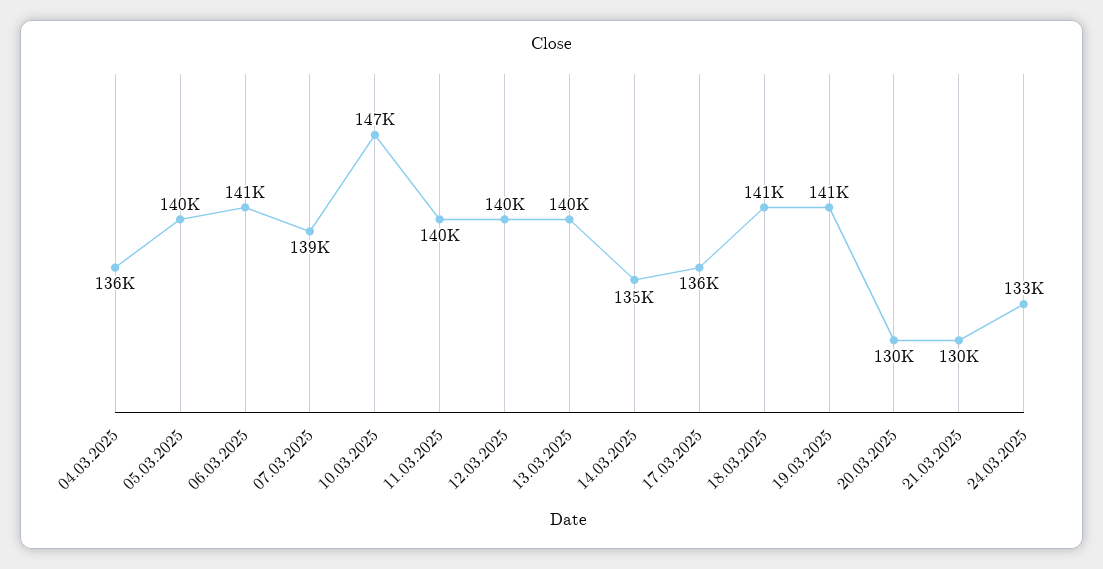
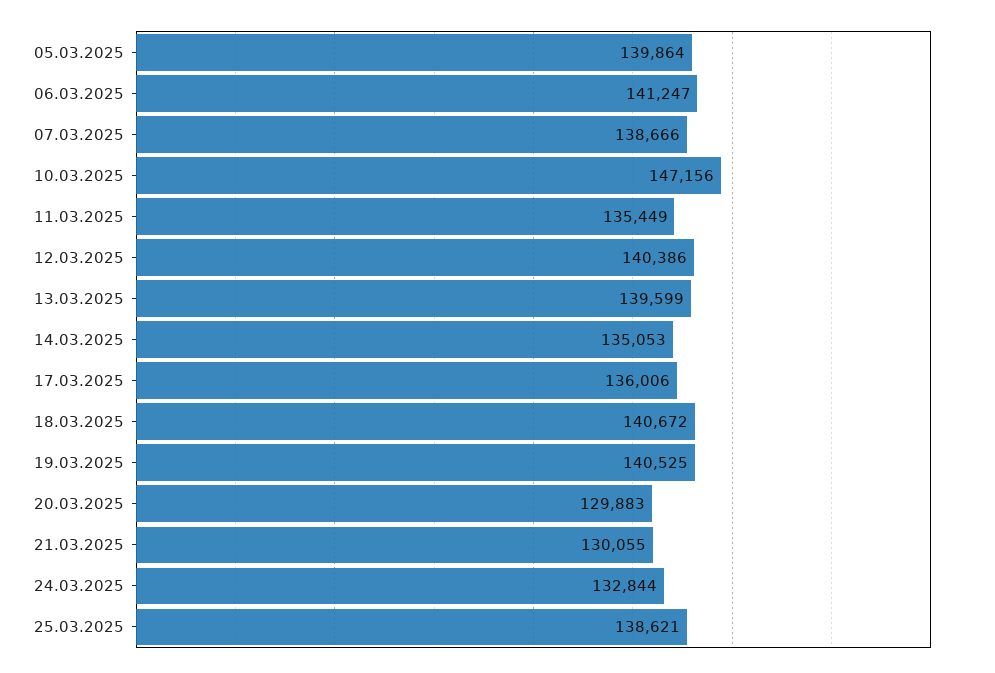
04.03.2025: 136000 -> none
11.03.2025: 140000 -> 135449
25.03.2025: none -> 138621

